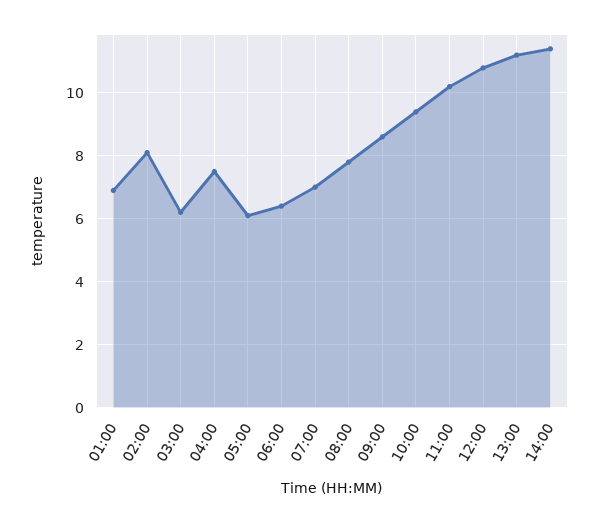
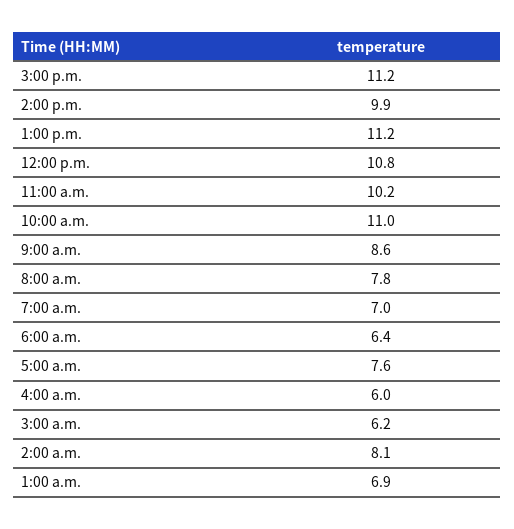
04:00: 7.5 -> 6
05:00: 6 -> 7.6
10:00: 9.5 -> 11
14:00: 11.5 -> 9.9
3:00 p.m.: none -> 11.2

